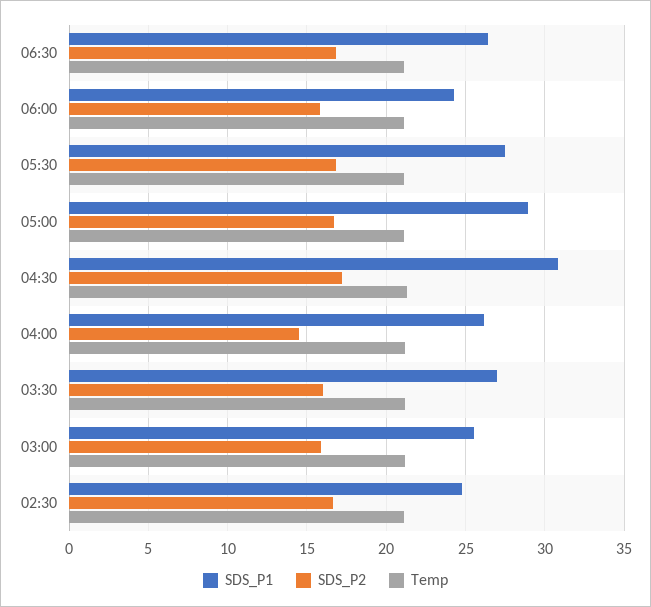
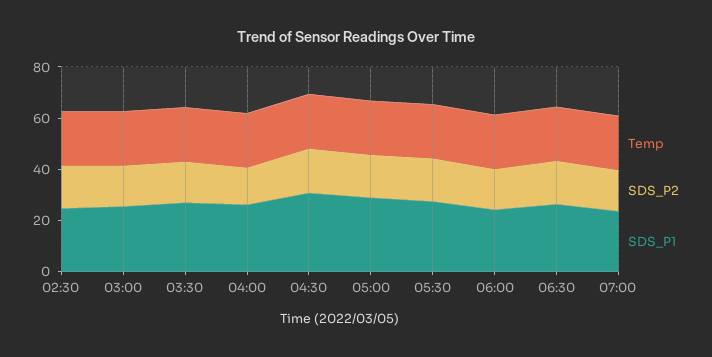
Temp, 07:00: none -> 20
SDS_P2, 07:00: none -> 15
SDS_P1, 07:00: none -> 25

